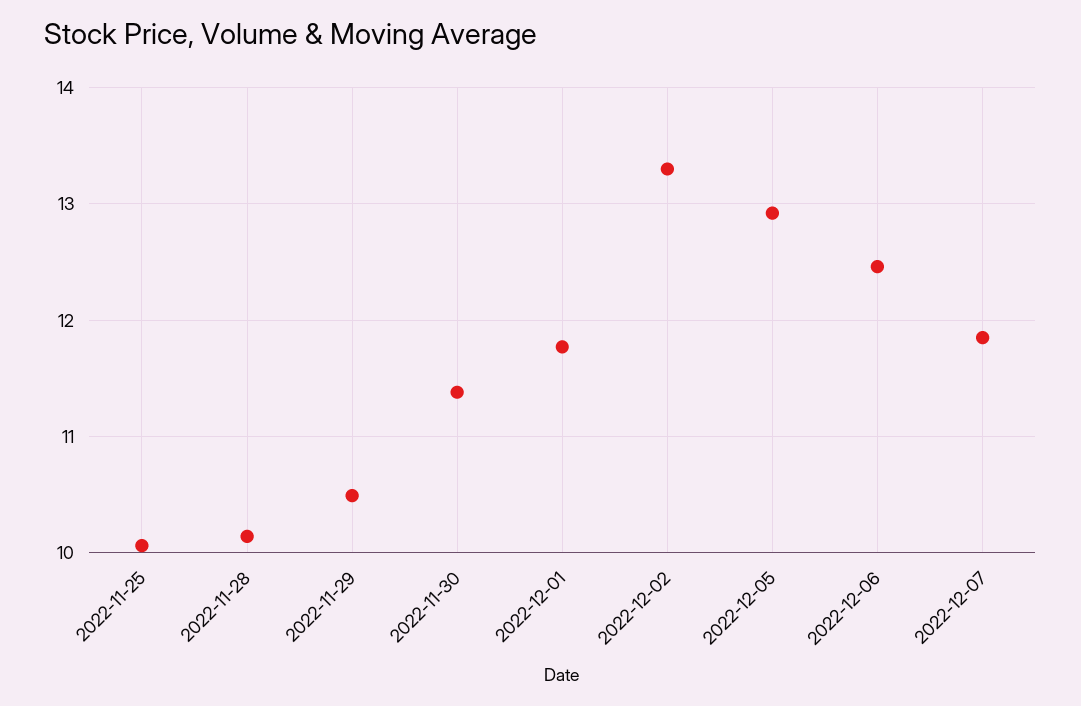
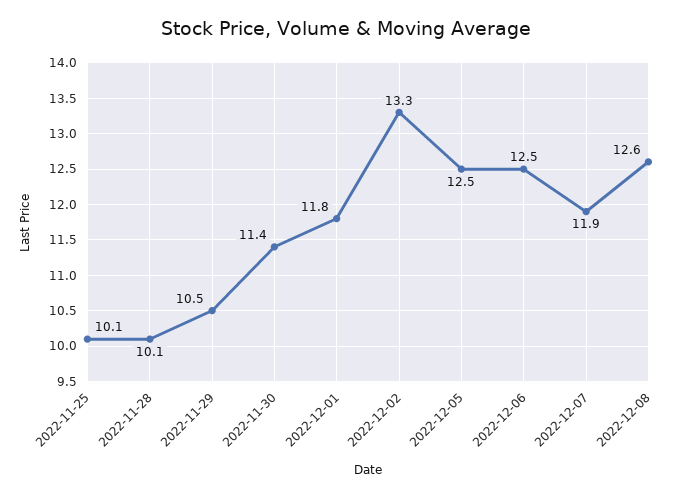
2022-12-05: 12.9 -> 12.5
2022-12-08: none -> 12.6

